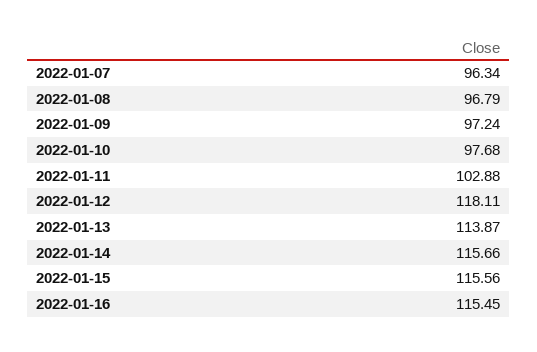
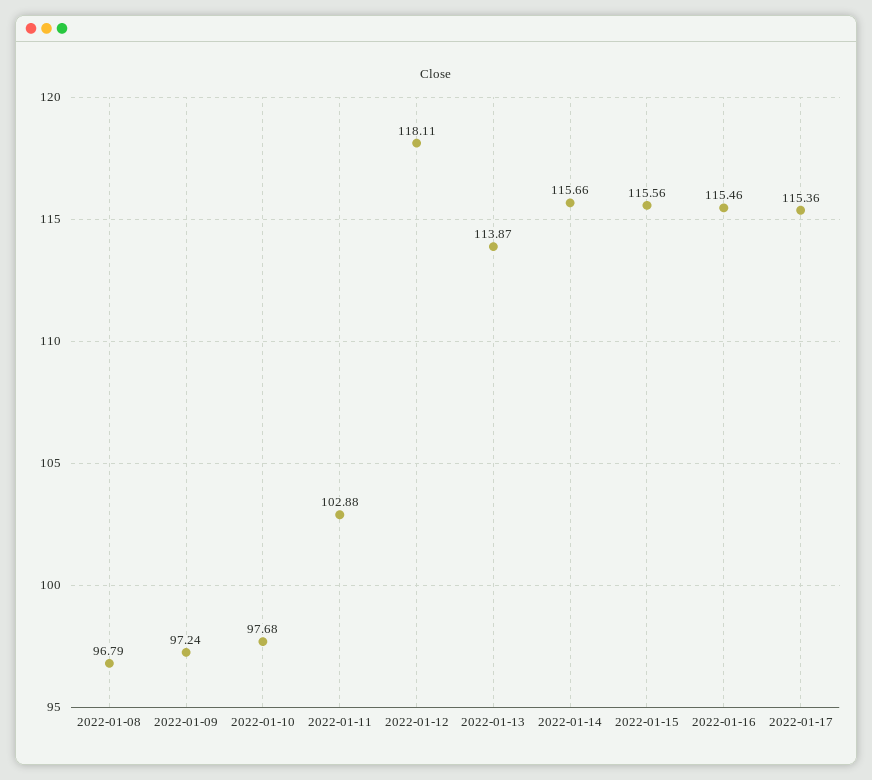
2022-01-07: 96.34 -> none
2022-01-16: 115.45 -> 115.46
2022-01-17: none -> 115.36

